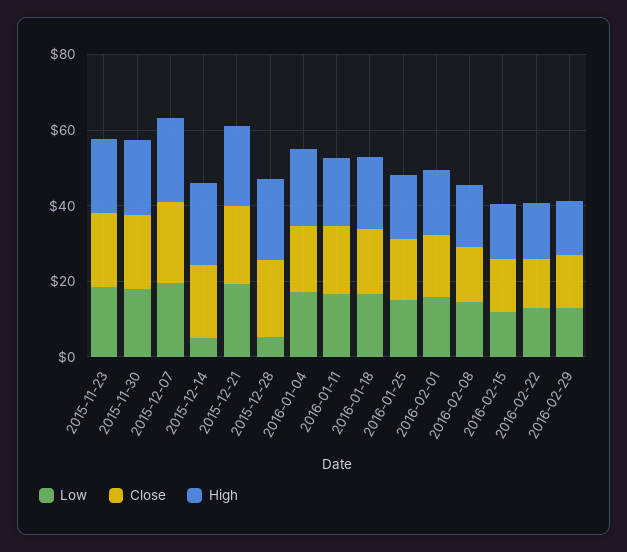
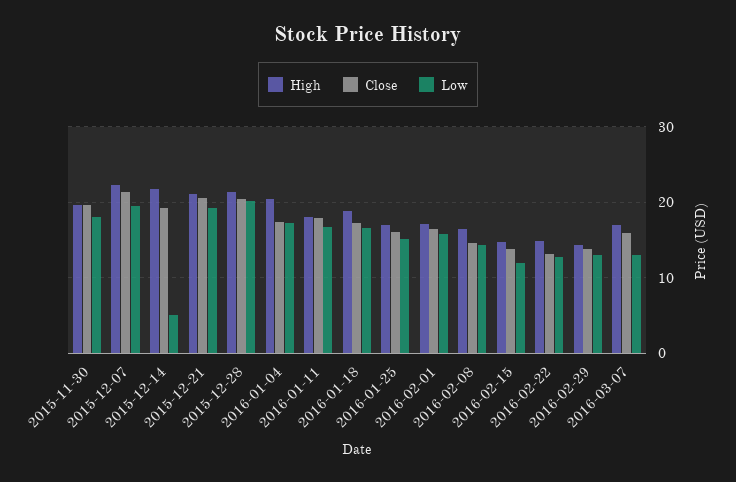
Low, 2015-11-23: 20 -> none
Close, 2015-11-23: 20 -> none
High, 2015-11-23: 20 -> none
Low, 2015-12-28: 5 -> 20
High, 2016-03-07: none -> 17
Close, 2016-03-07: none -> 16
Low, 2016-03-07: none -> 13

